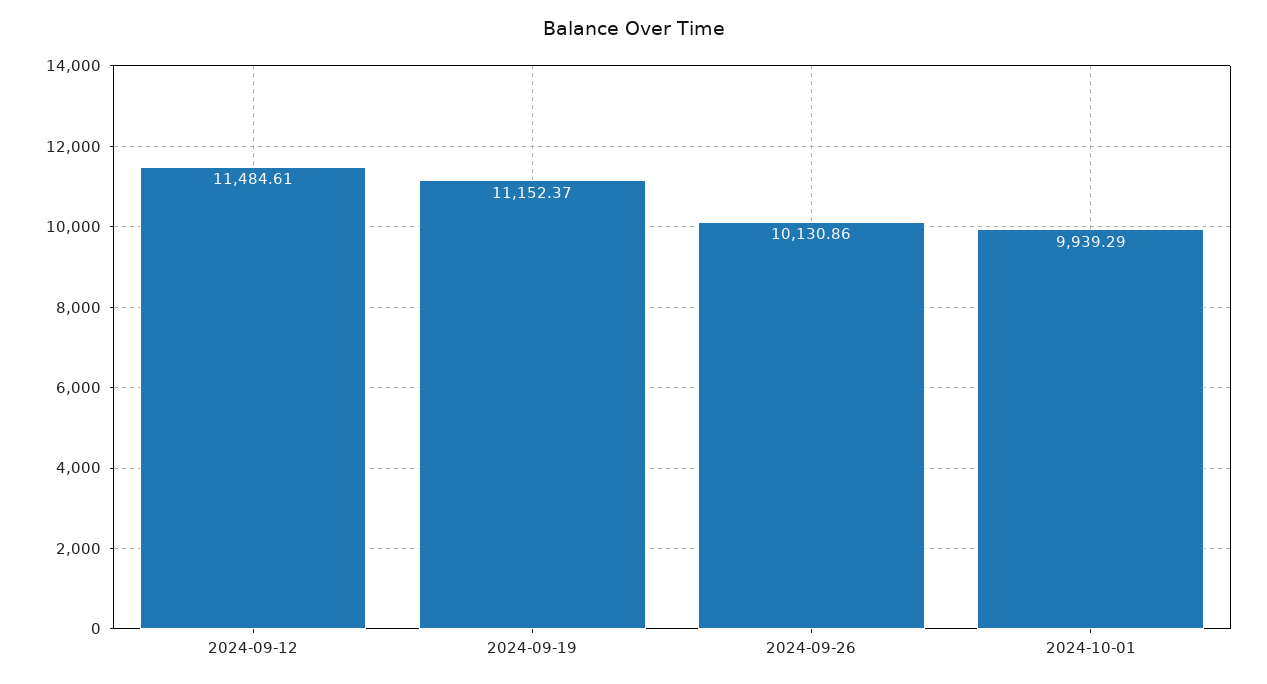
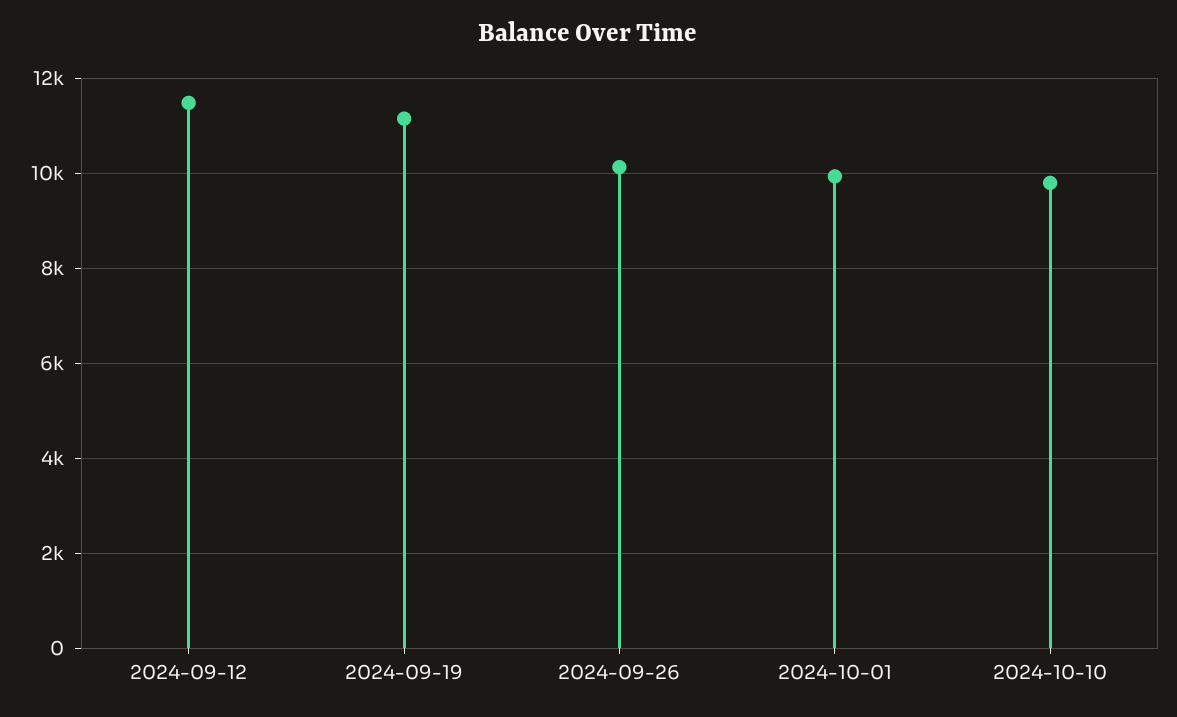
2024-10-10: none -> 9800

